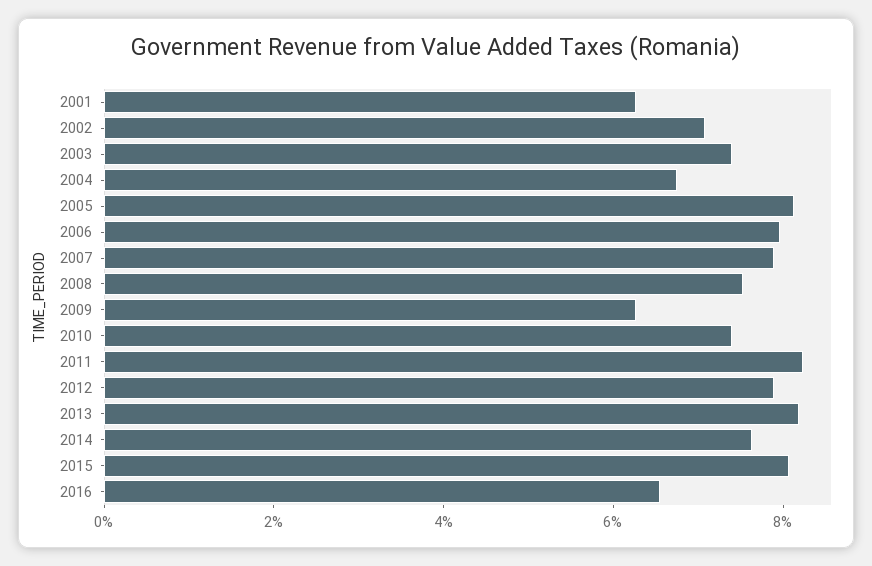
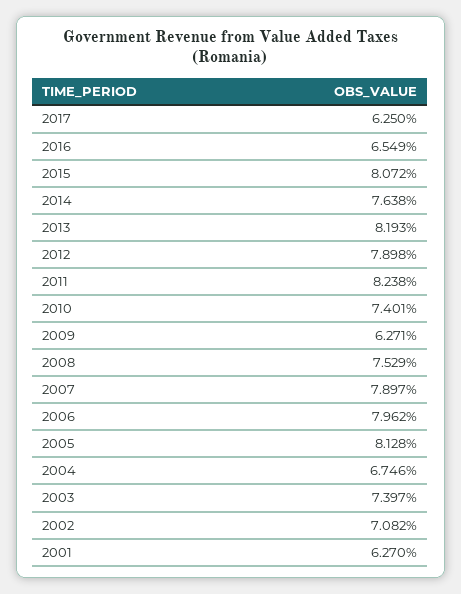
2017: none -> 6.25

